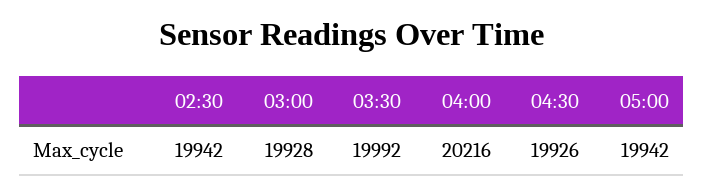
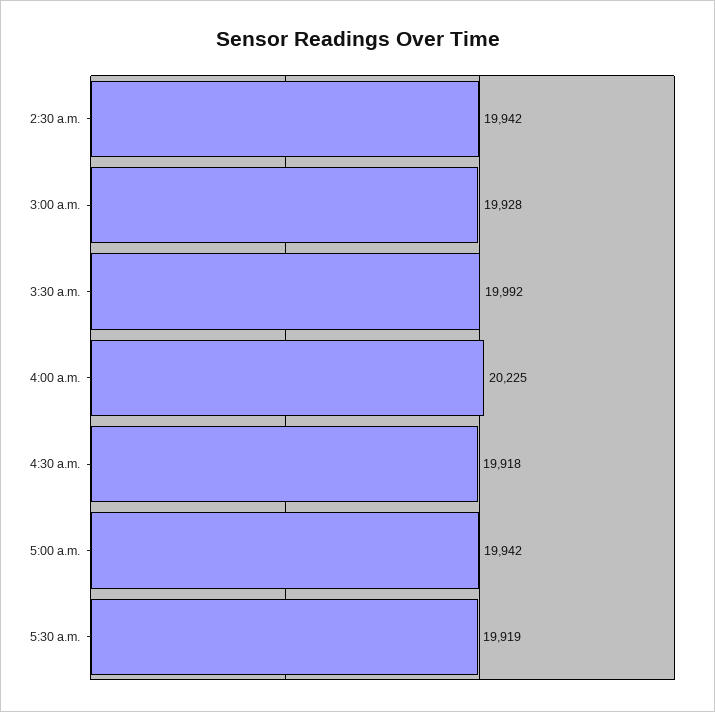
04:00: 20216 -> 20225
04:30: 19926 -> 19918
5:30 a.m.: none -> 19919

